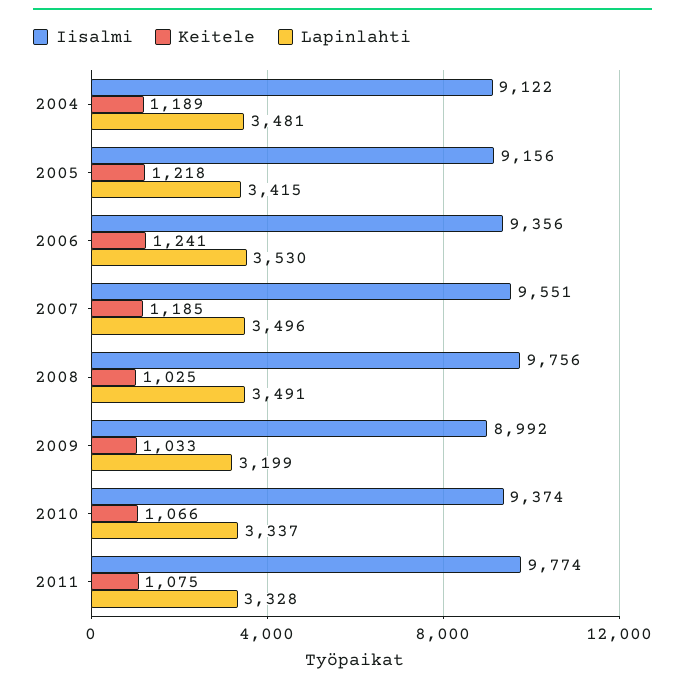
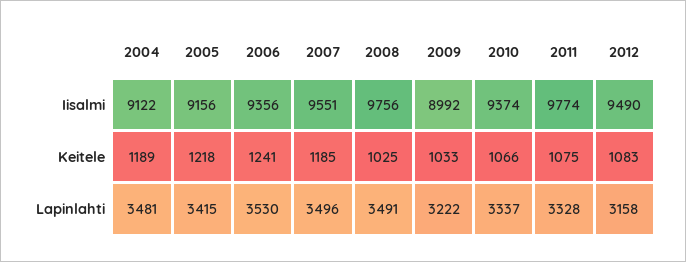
Lapinlahti, 2009: 3199 -> 3222
Iisalmi, 2012: none -> 9490
Keitele, 2012: none -> 1083
Lapinlahti, 2012: none -> 3158

